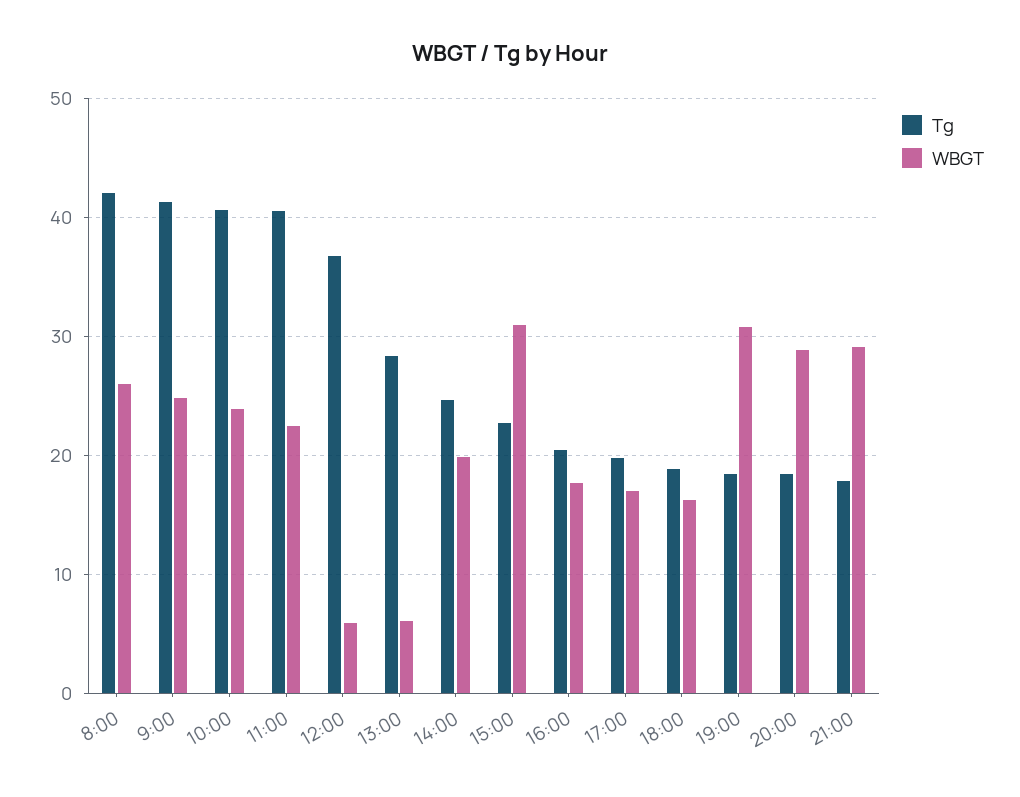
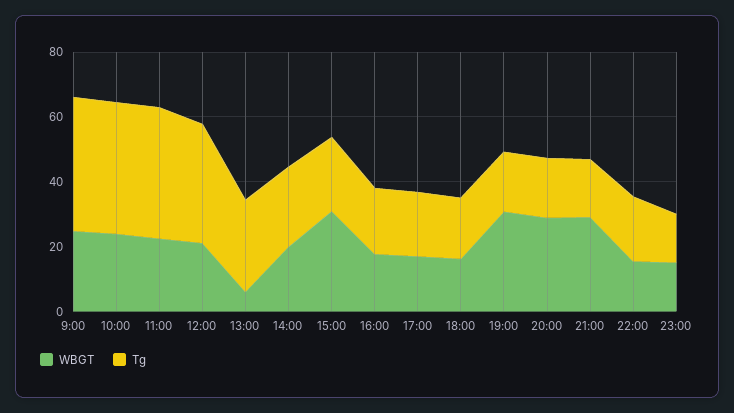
Tg, 8:00: 42 -> none
WBGT, 8:00: 26 -> none
WBGT, 12:00: 6 -> 20
WBGT, 22:00: none -> 15
Tg, 22:00: none -> 20
WBGT, 23:00: none -> 15
Tg, 23:00: none -> 15

